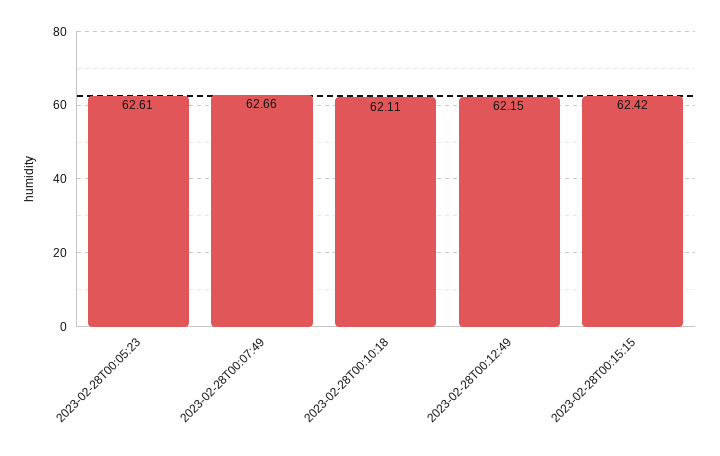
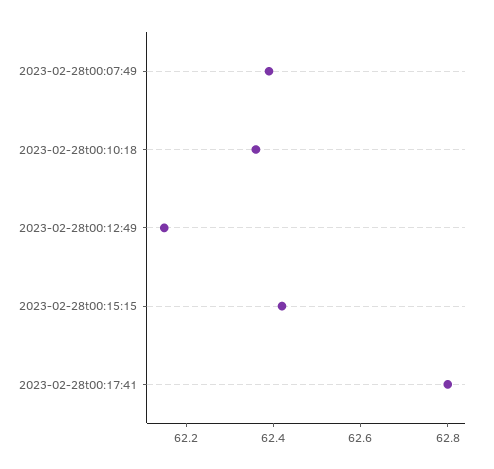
2023-02-28T00:05:23: 62.61 -> none
2023-02-28T00:07:49: 62.66 -> 62.4
2023-02-28T00:10:18: 62.11 -> 62.35
2023-02-28t00:17:41: none -> 62.8

